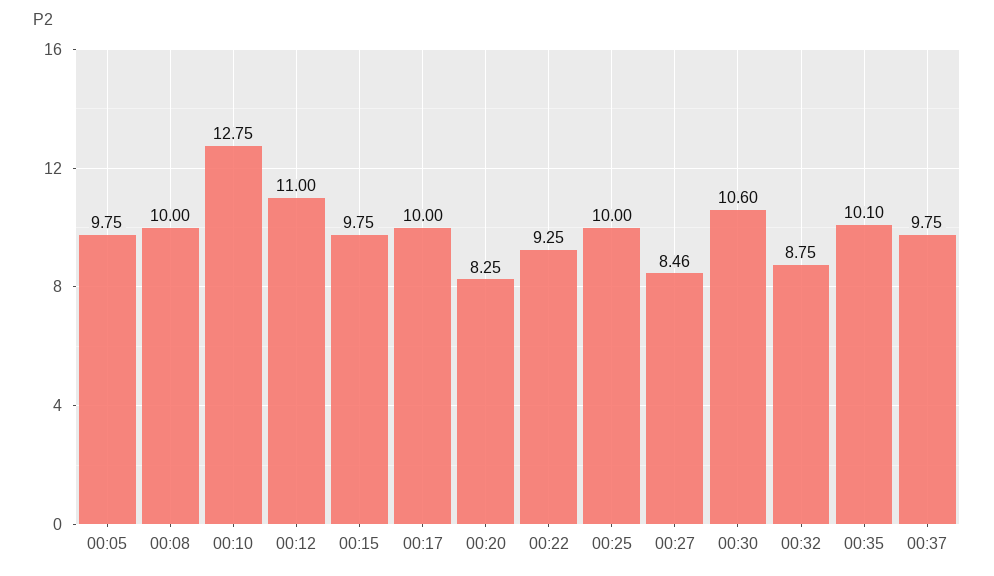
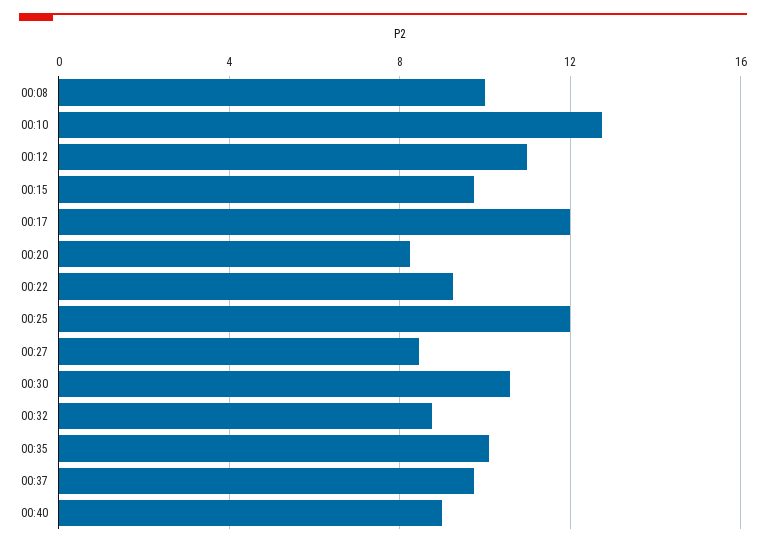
00:05: 9.75 -> none
00:17: 10 -> 12
00:25: 10 -> 12
00:40: none -> 9

